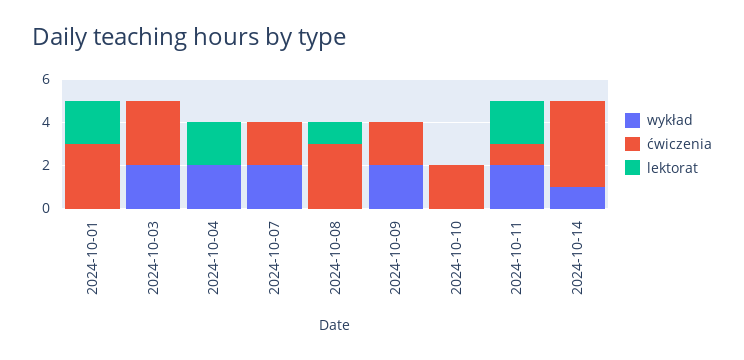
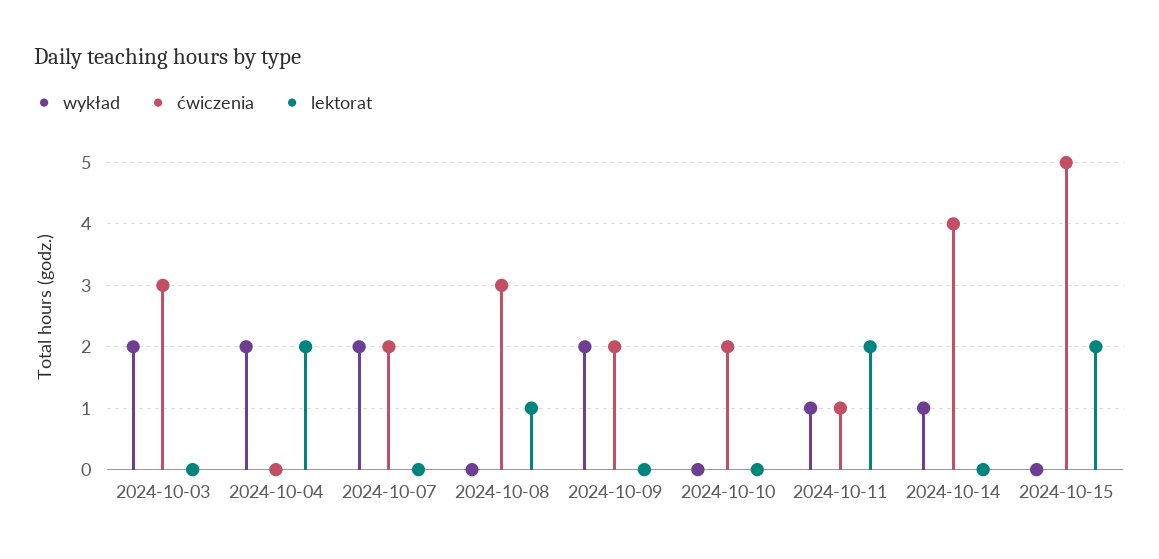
wykład, 2024-10-01: 0 -> none
ćwiczenia, 2024-10-01: 3 -> none
lektorat, 2024-10-01: 2 -> none
wykład, 2024-10-11: 2 -> 1
wykład, 2024-10-15: none -> 0
ćwiczenia, 2024-10-15: none -> 5
lektorat, 2024-10-15: none -> 2

